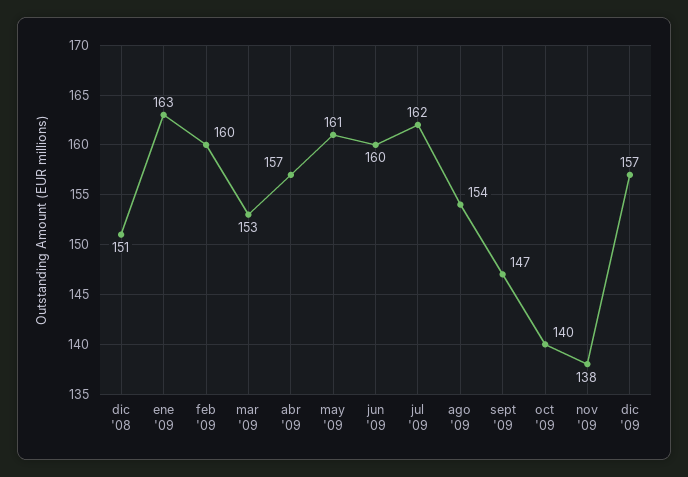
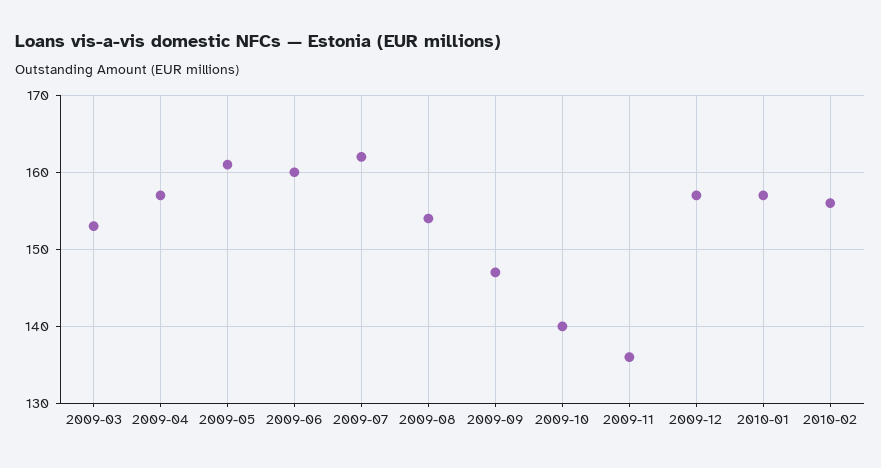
dic '08: 151 -> none
ene '09: 163 -> none
feb '09: 160 -> none
nov '09: 138 -> 136
2010-01: none -> 157
2010-02: none -> 156

